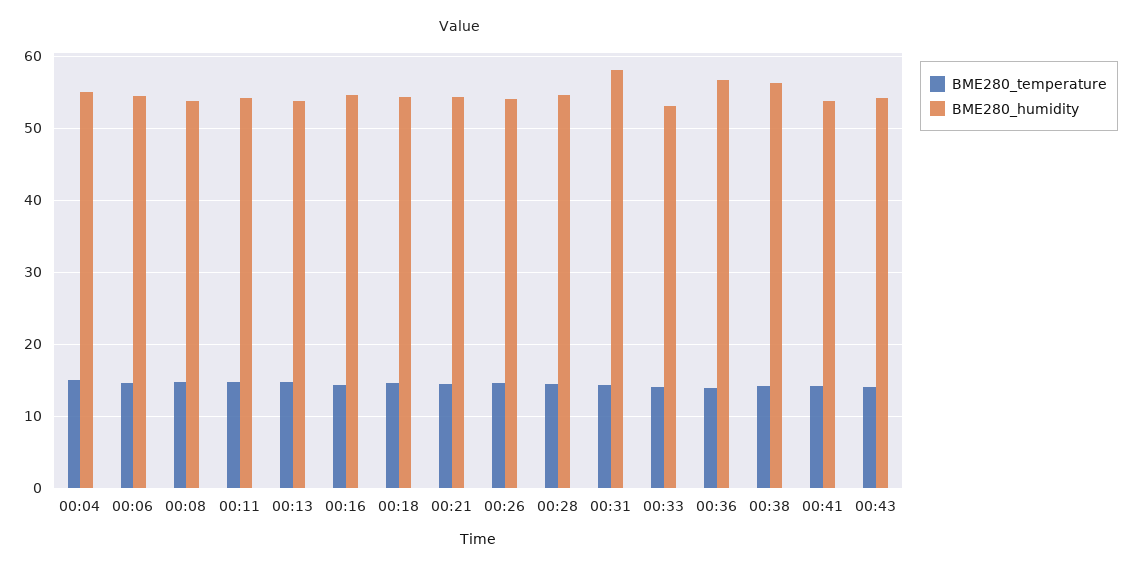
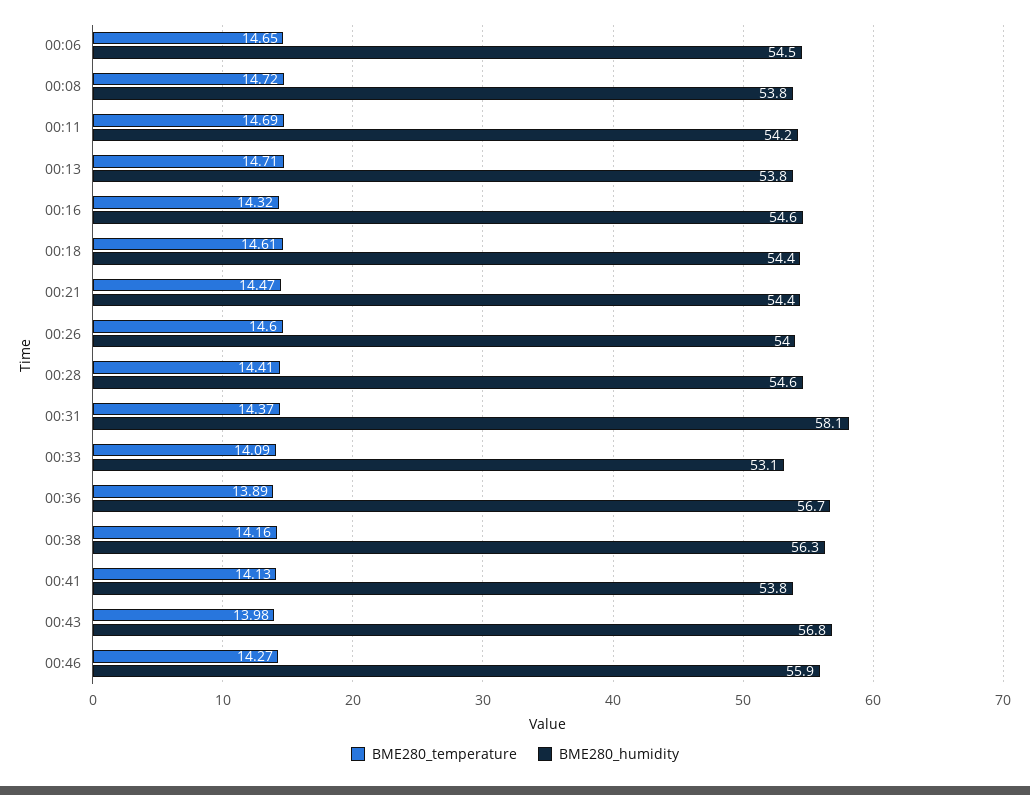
BME280_temperature, 00:04: 15 -> none
BME280_humidity, 00:04: 55 -> none
BME280_humidity, 00:43: 54 -> 56.8
BME280_temperature, 00:46: none -> 14.27
BME280_humidity, 00:46: none -> 55.9

